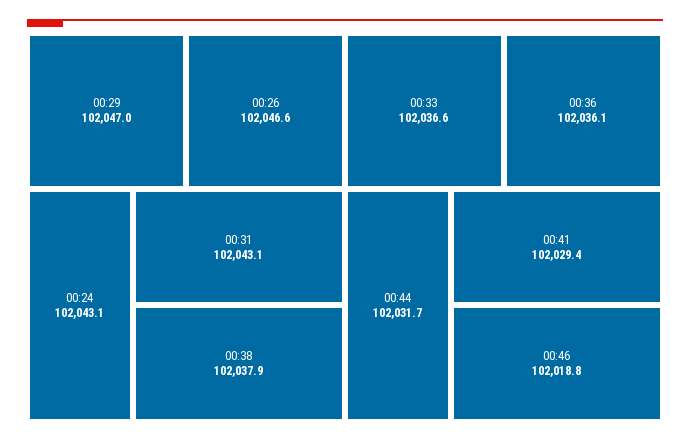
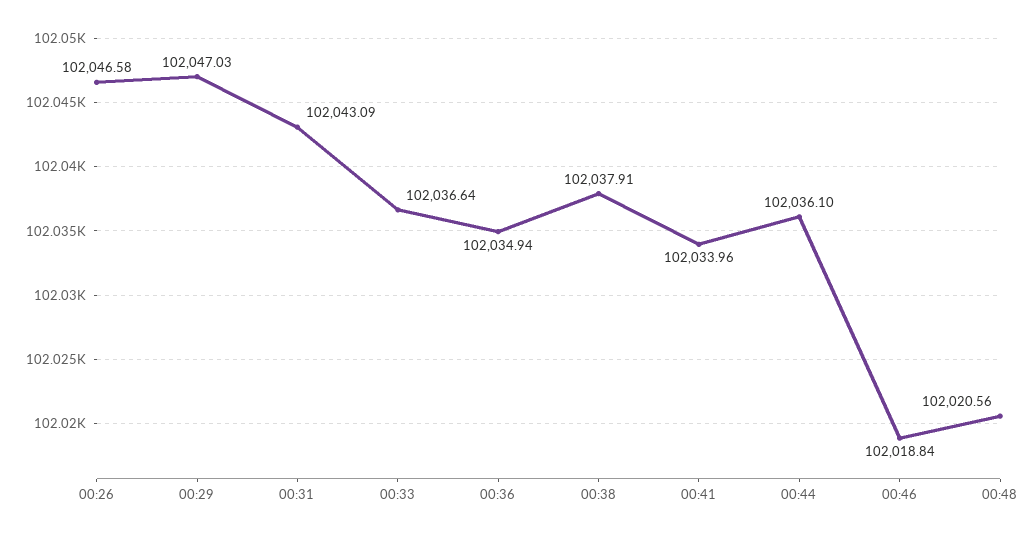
00:24: 102043.1 -> none
00:36: 102036.1 -> 102034.94
00:44: 102031.7 -> 102036.1
00:41: 102029.4 -> 102033.96
00:48: none -> 102020.56

